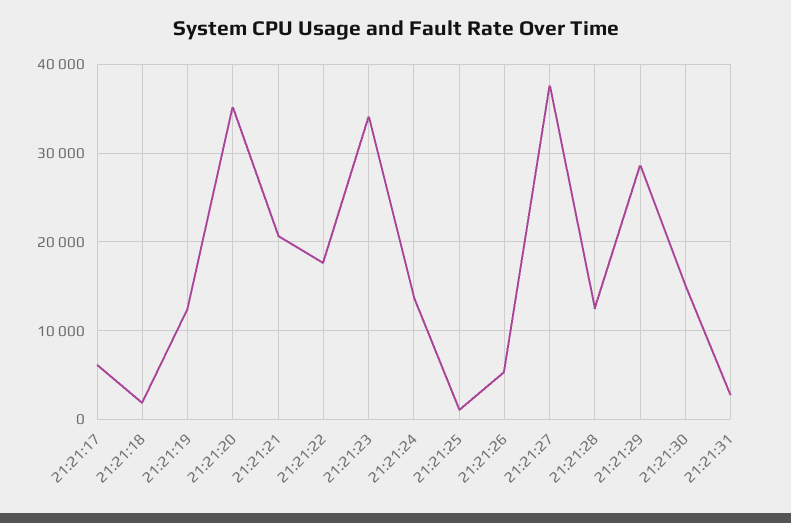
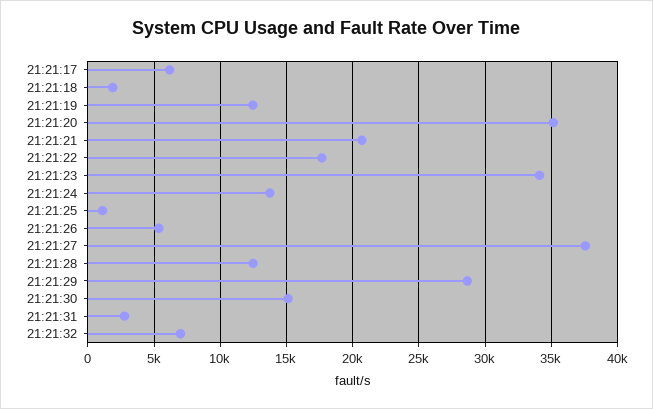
21:21:32: none -> 7000

